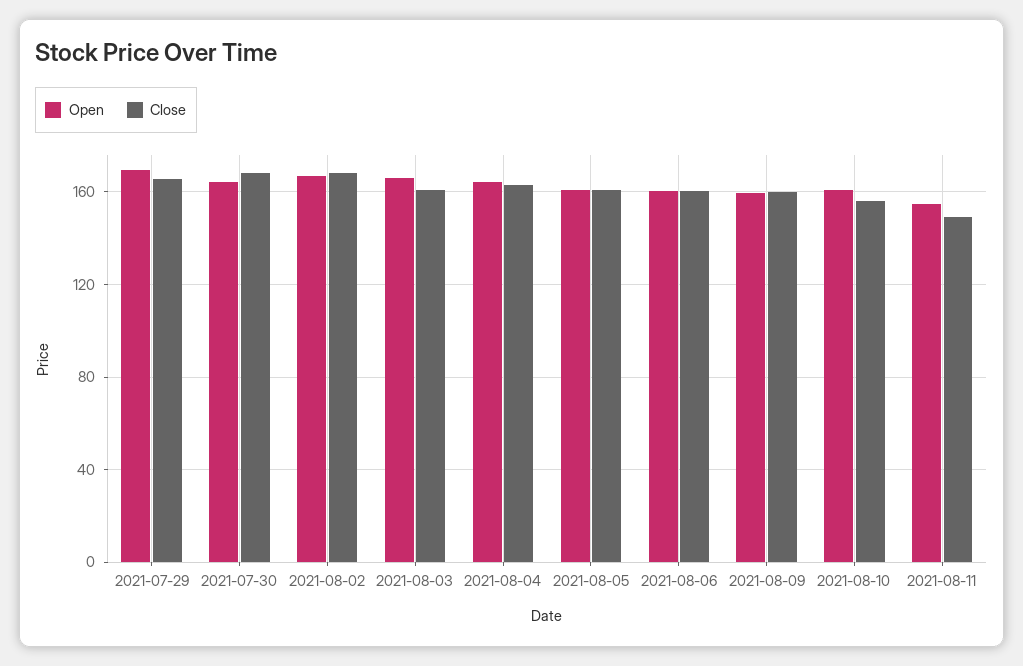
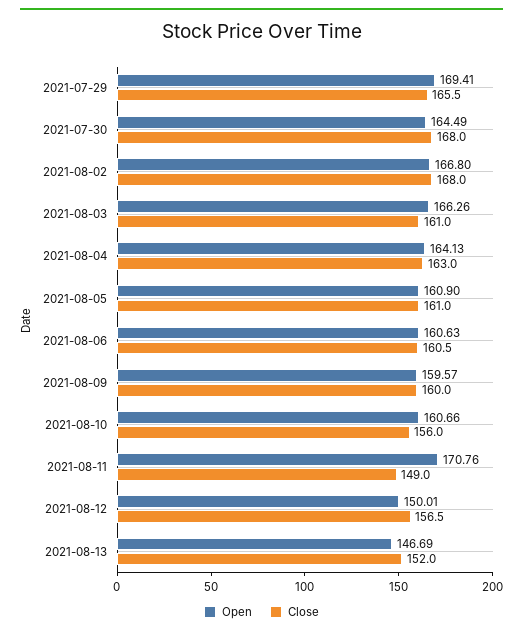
Open, 2021-08-11: 155 -> 170.76
Open, 2021-08-12: none -> 150.01
Close, 2021-08-12: none -> 156.5
Open, 2021-08-13: none -> 146.69
Close, 2021-08-13: none -> 152

